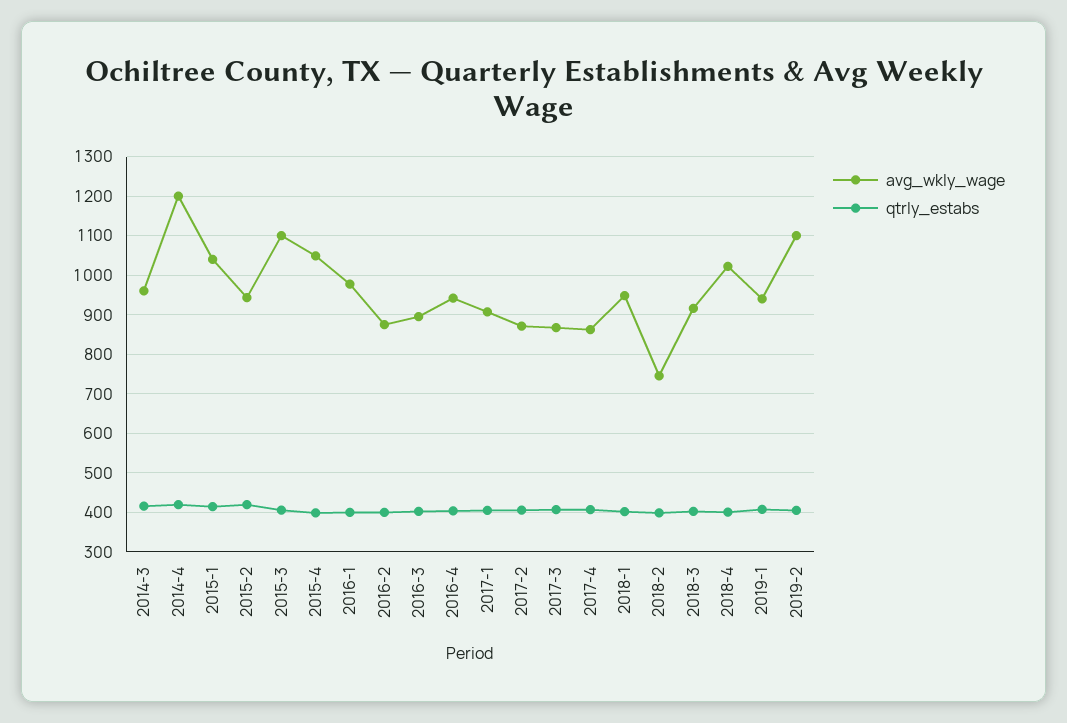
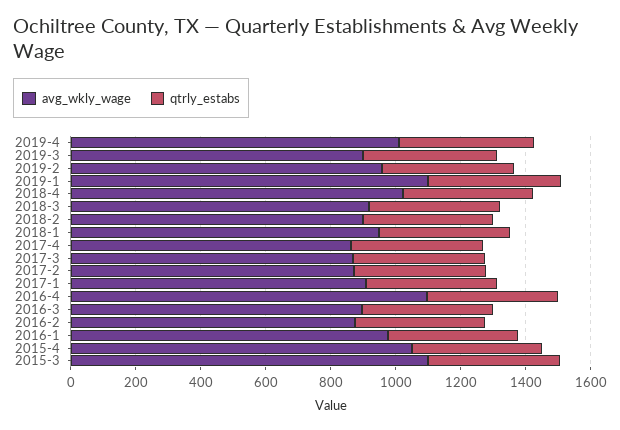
avg_wkly_wage, 2014-3: 960 -> none
qtrly_estabs, 2014-3: 420 -> none
avg_wkly_wage, 2014-4: 1200 -> none
qtrly_estabs, 2014-4: 420 -> none
avg_wkly_wage, 2015-1: 1040 -> none
qtrly_estabs, 2015-1: 420 -> none
avg_wkly_wage, 2015-2: 940 -> none
qtrly_estabs, 2015-2: 420 -> none
avg_wkly_wage, 2016-4: 940 -> 1100
avg_wkly_wage, 2018-2: 740 -> 900
avg_wkly_wage, 2019-1: 940 -> 1100
avg_wkly_wage, 2019-2: 1100 -> 950
avg_wkly_wage, 2019-4: none -> 1000
qtrly_estabs, 2019-4: none -> 400
avg_wkly_wage, 2019-3: none -> 900
qtrly_estabs, 2019-3: none -> 400

